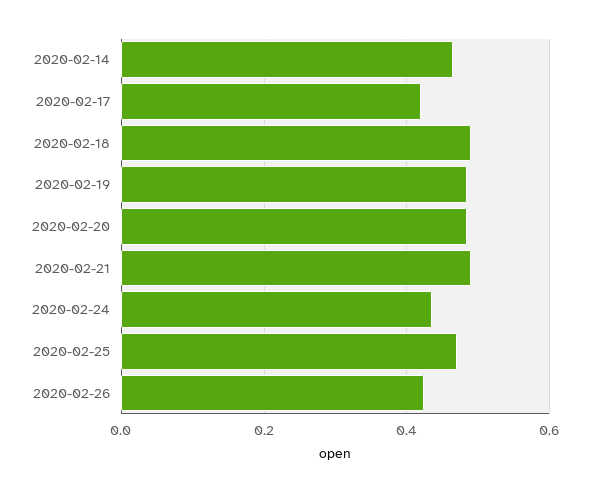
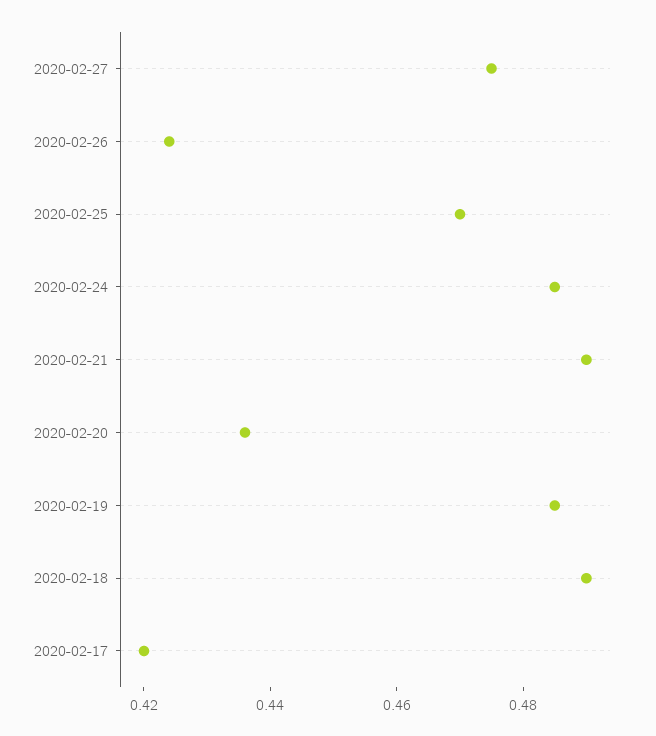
2020-02-14: 0.46 -> none
2020-02-20: 0.48 -> 0.435
2020-02-24: 0.44 -> 0.485
2020-02-27: none -> 0.475

